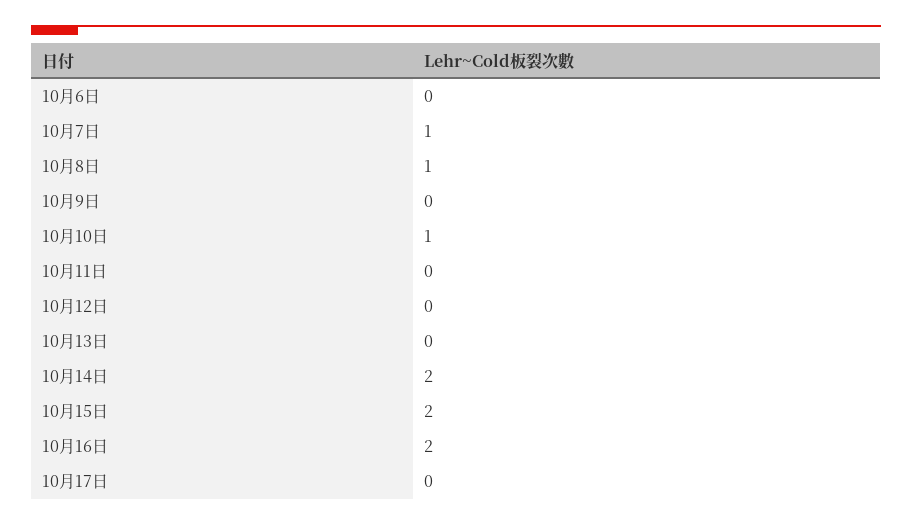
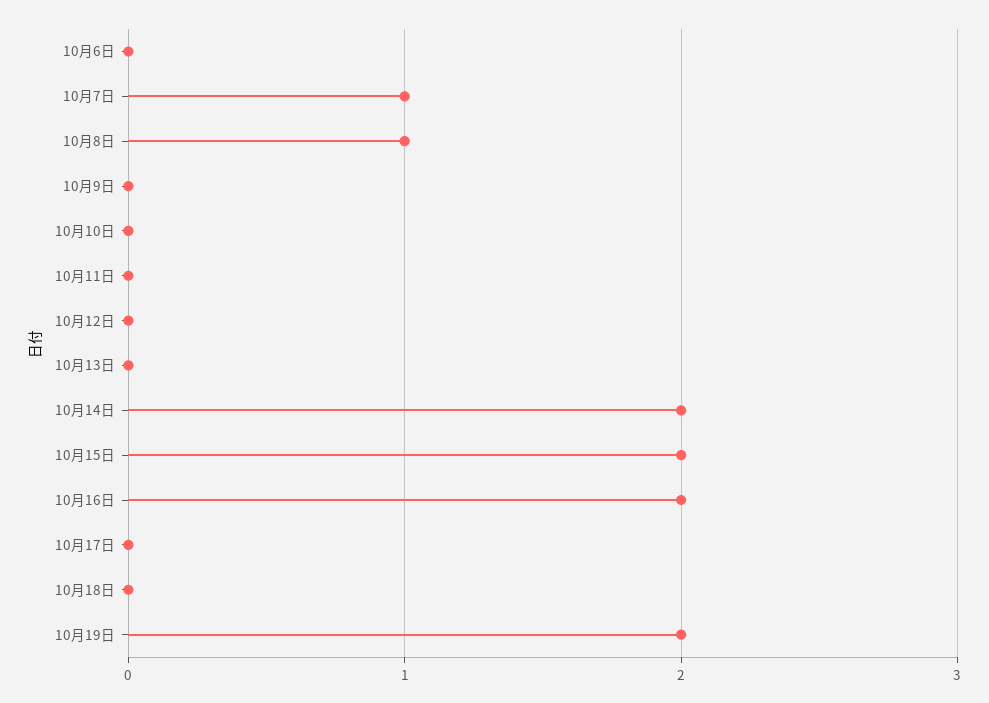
10月10日: 1 -> 0
10月18日: none -> 0
10月19日: none -> 2

